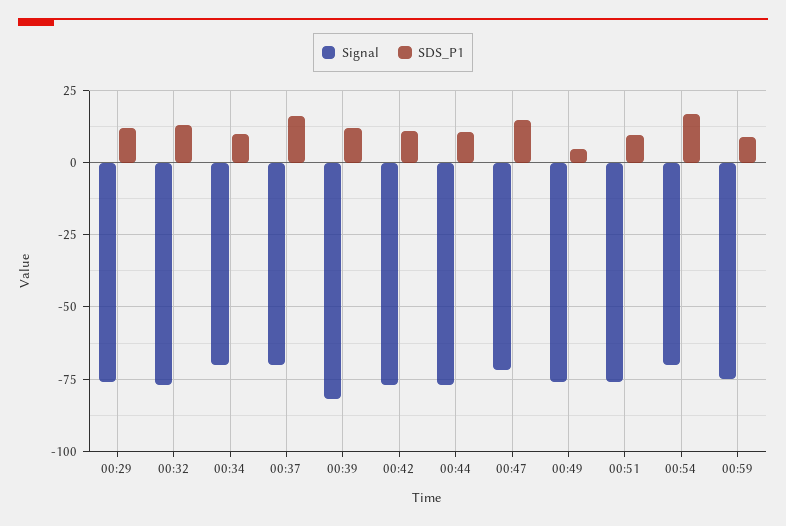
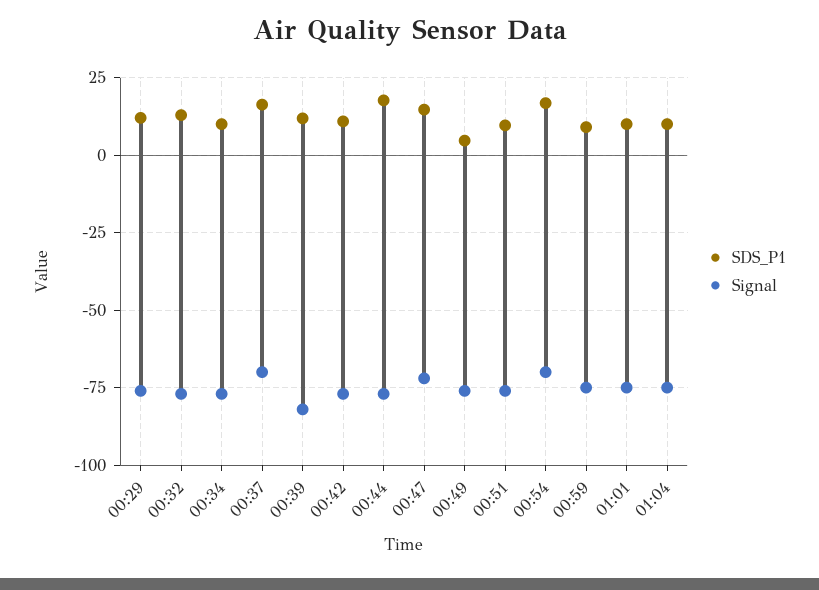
Signal, 00:34: -70 -> -77.5
SDS_P1, 00:44: 10 -> 17.5
SDS_P1, 01:01: none -> 10
Signal, 01:01: none -> -75
SDS_P1, 01:04: none -> 10
Signal, 01:04: none -> -75

